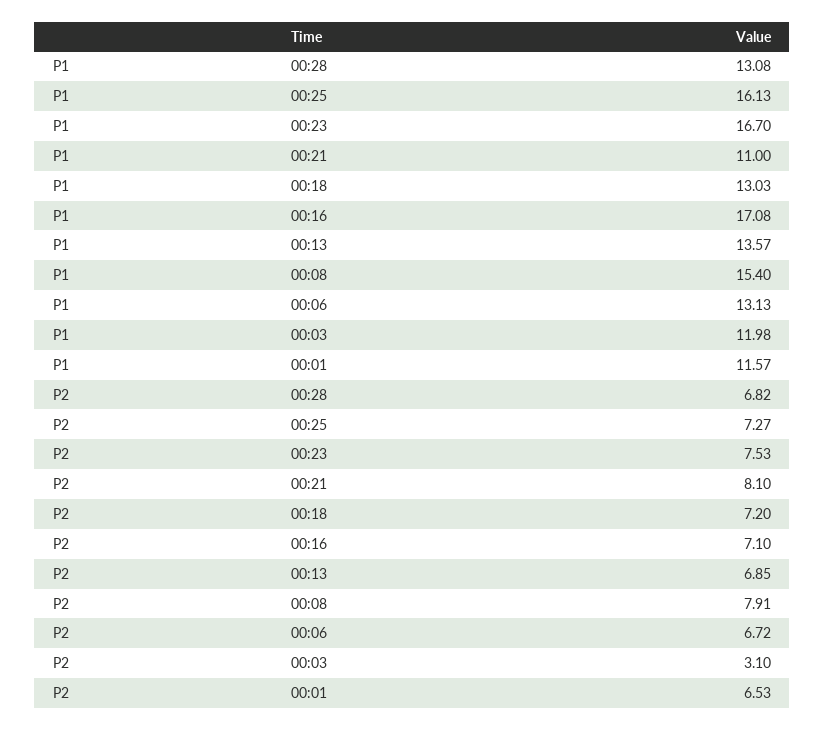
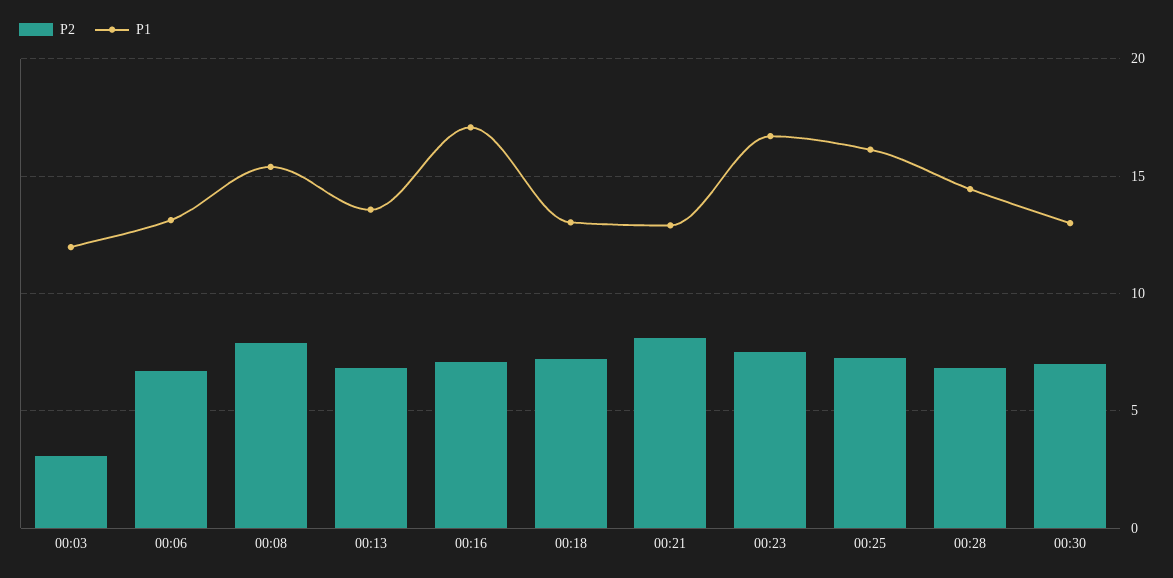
P1, 00:28: 13.08 -> 14.5
P1, 00:21: 11 -> 13
P1, 00:01: 11.57 -> none
P2, 00:01: 6.53 -> none
P2, 00:30: none -> 7
P1, 00:30: none -> 13

